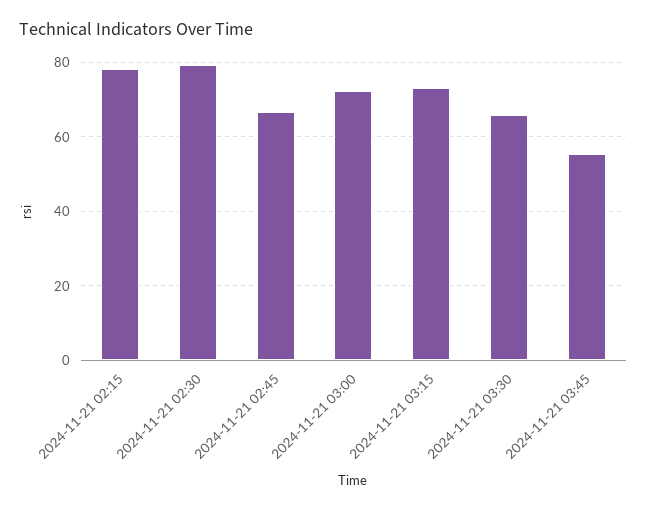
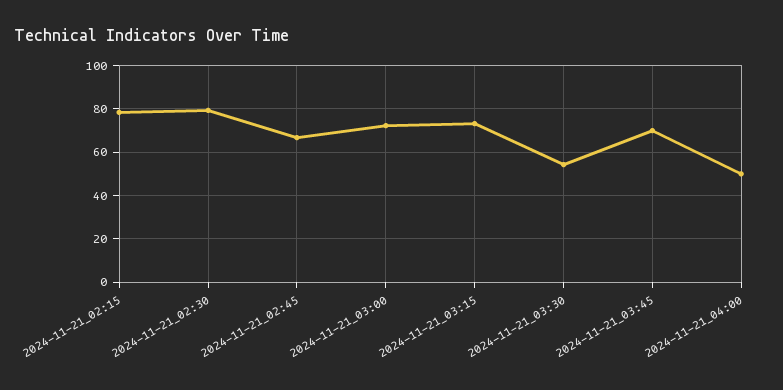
2024-11-21 03:30: 66 -> 55
2024-11-21 03:45: 56 -> 70
2024-11-21_04:00: none -> 50

